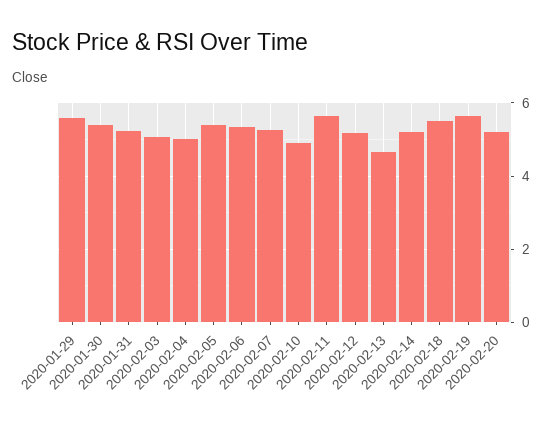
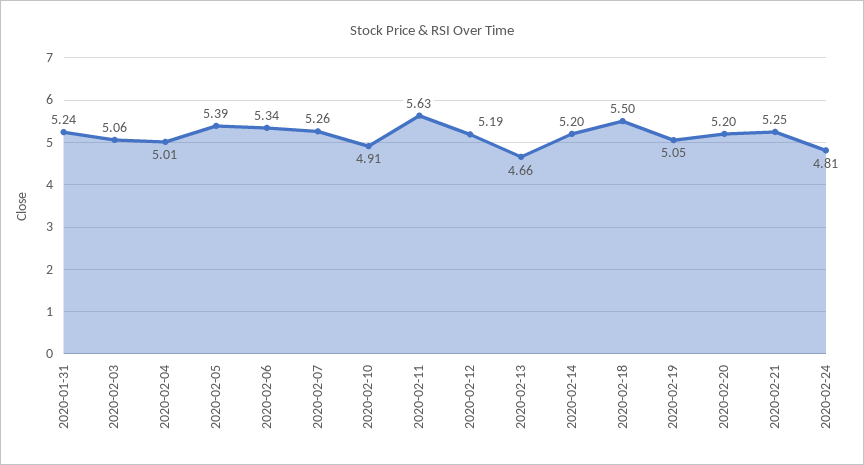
2020-01-29: 5.6 -> none
2020-01-30: 5.4 -> none
2020-02-19: 5.6 -> 5.05
2020-02-21: none -> 5.25
2020-02-24: none -> 4.81

